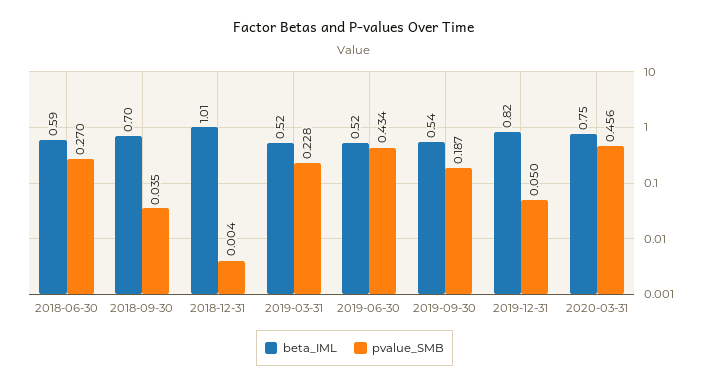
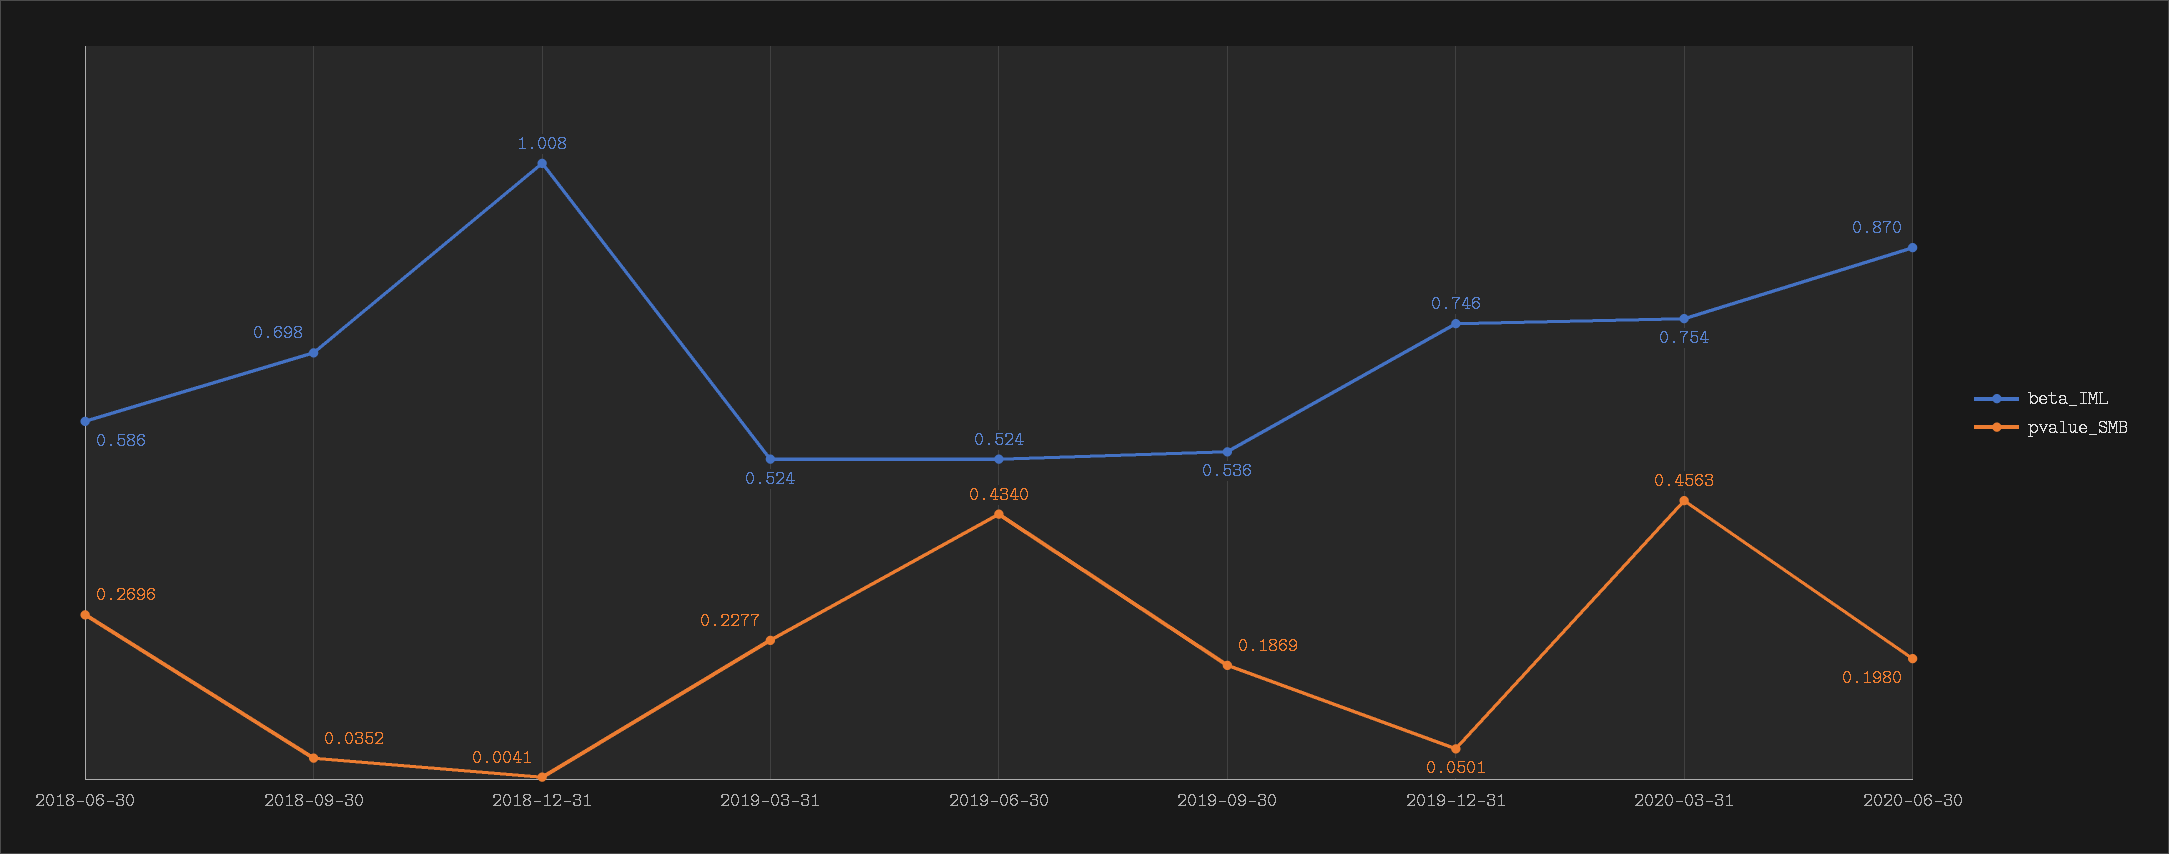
beta_IML, 2019-12-31: 0.82 -> 0.746
beta_IML, 2020-06-30: none -> 0.87
pvalue_SMB, 2020-06-30: none -> 0.198

